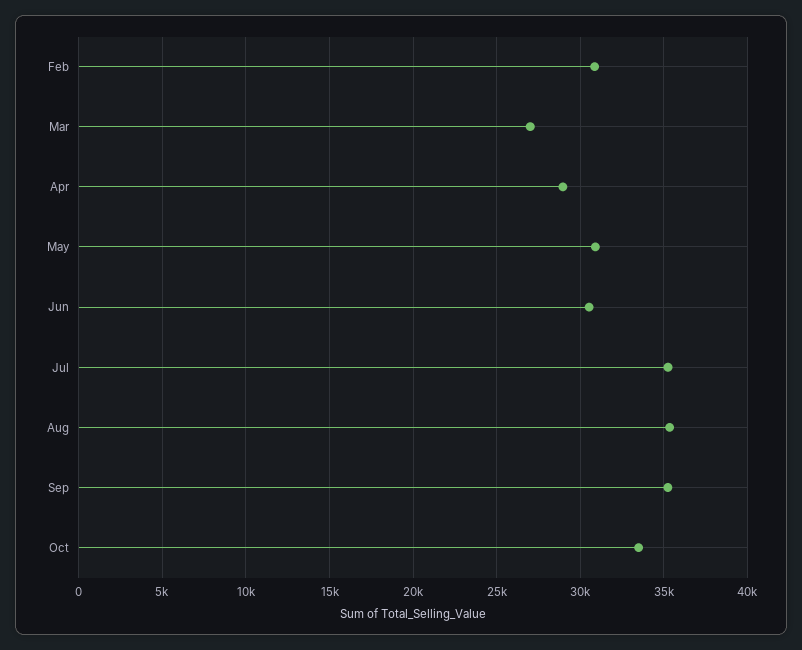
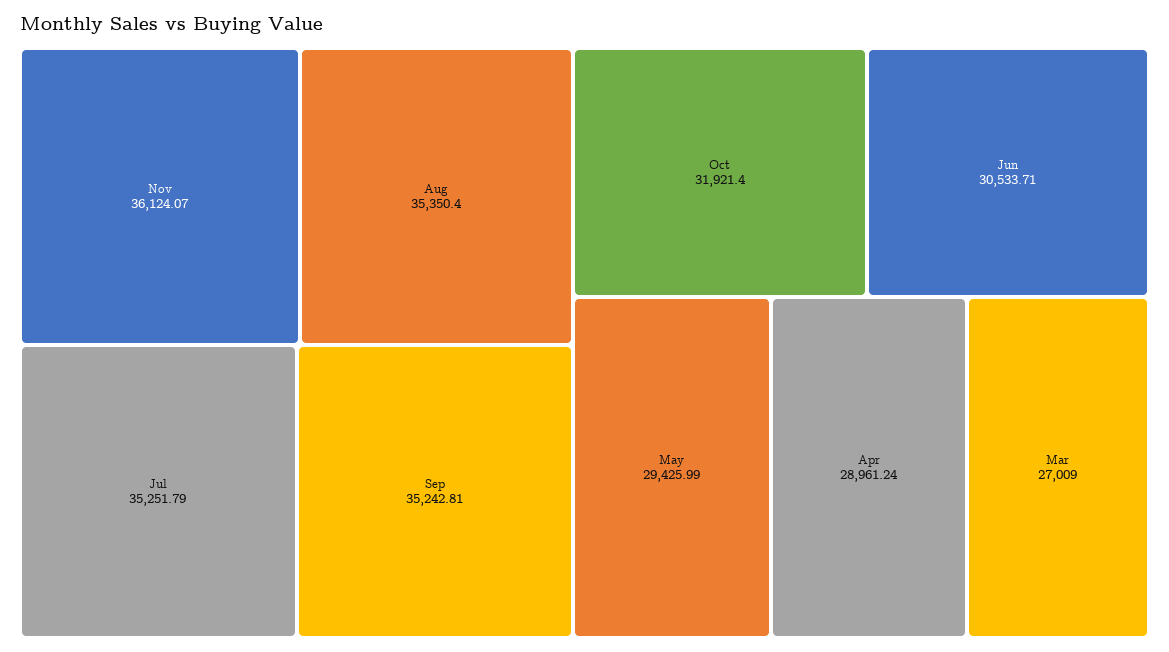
Feb: 31000 -> none
May: 31000 -> 29425.99
Oct: 33500 -> 31921.4
Nov: none -> 36124.07

